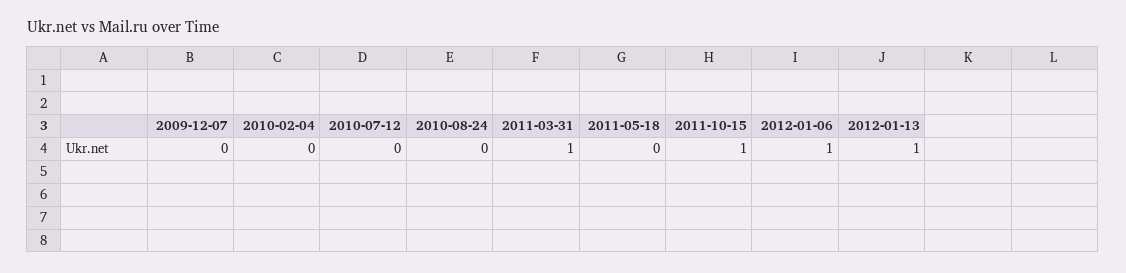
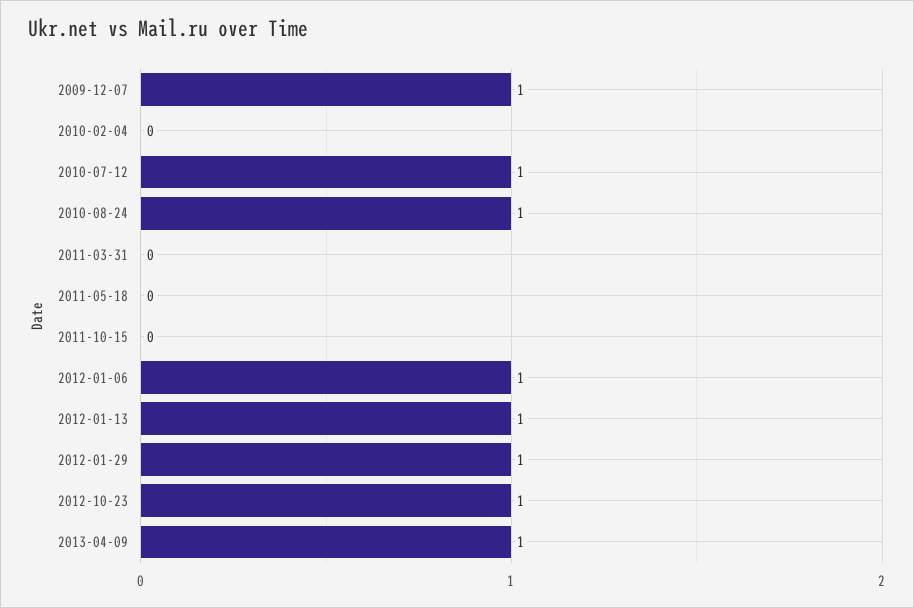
2009-12-07: 0 -> 1
2010-07-12: 0 -> 1
2010-08-24: 0 -> 1
2011-03-31: 1 -> 0
2011-10-15: 1 -> 0
2012-01-29: none -> 1
2012-10-23: none -> 1
2013-04-09: none -> 1

